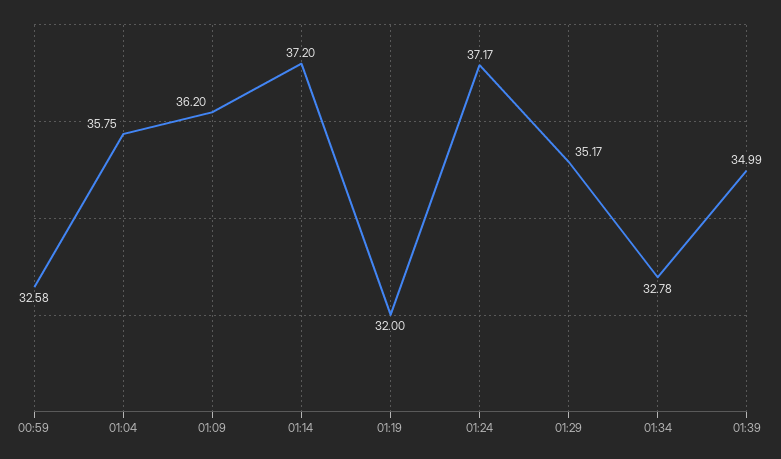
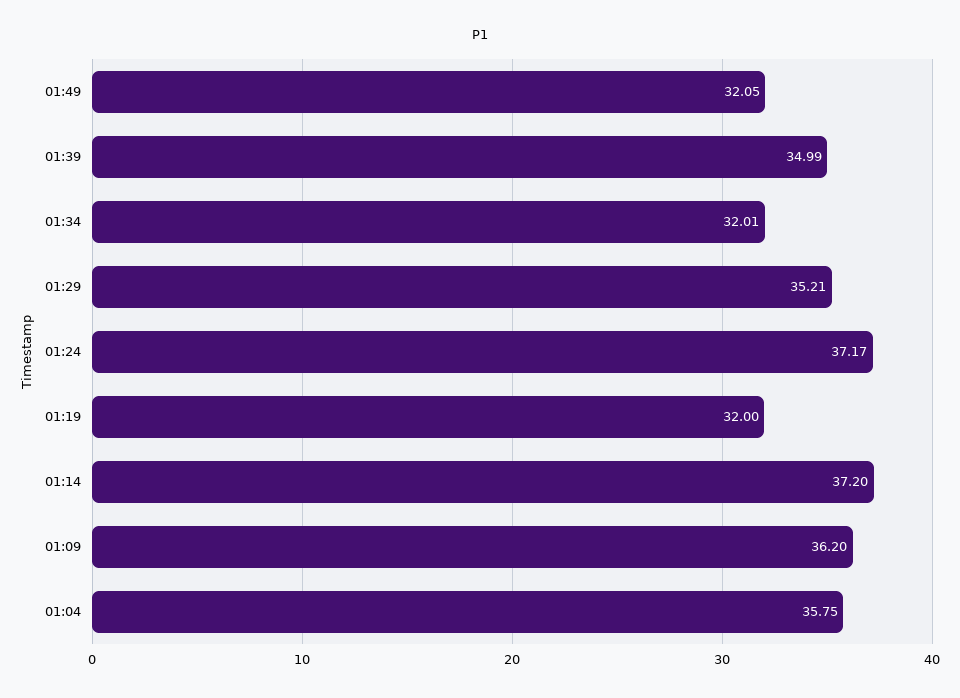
00:59: 32.58 -> none
01:29: 35.17 -> 35.21
01:34: 32.78 -> 32.01
01:49: none -> 32.05

